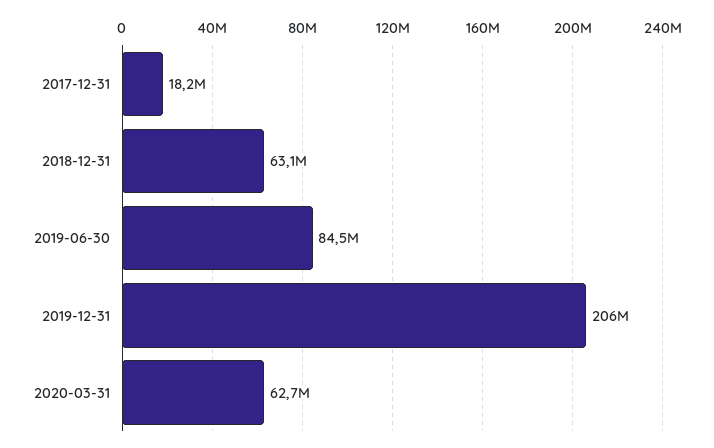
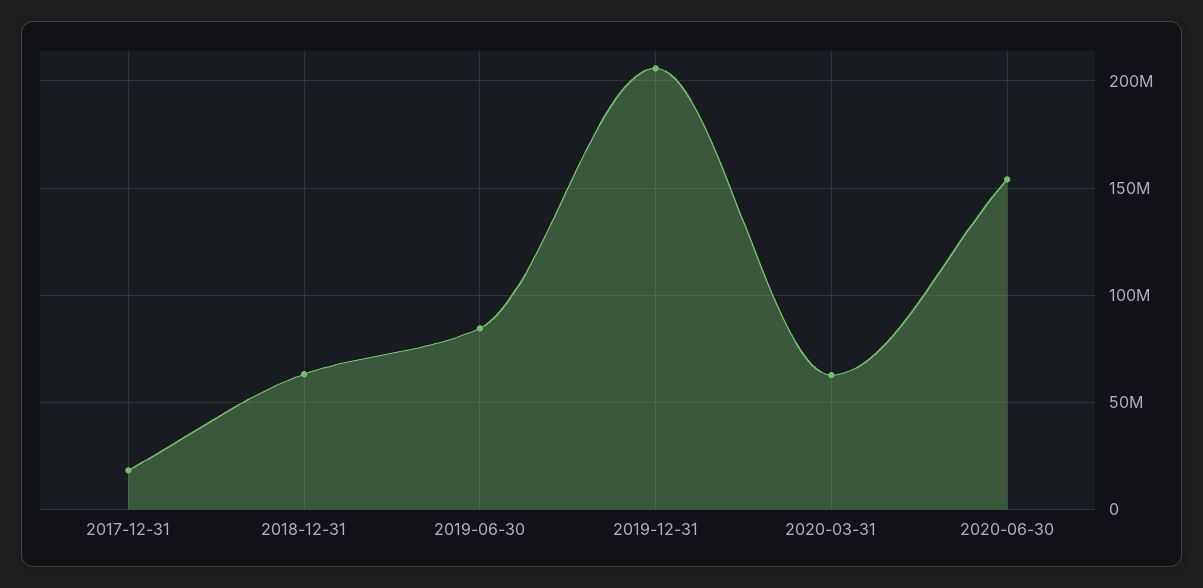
2020-06-30: none -> 155000000

